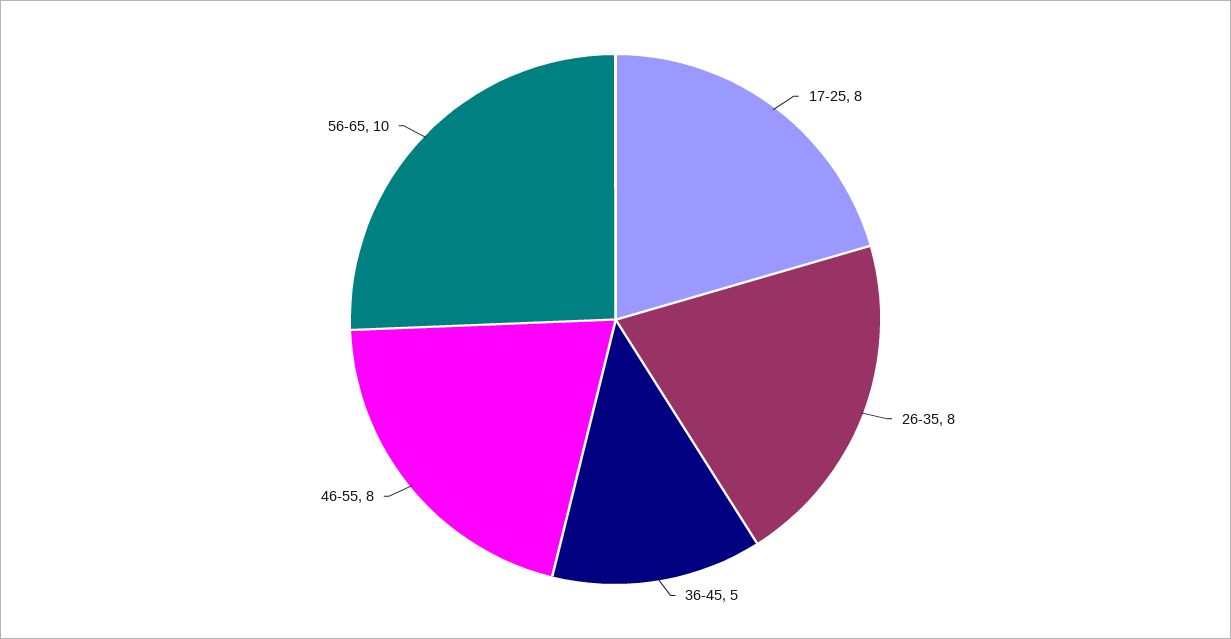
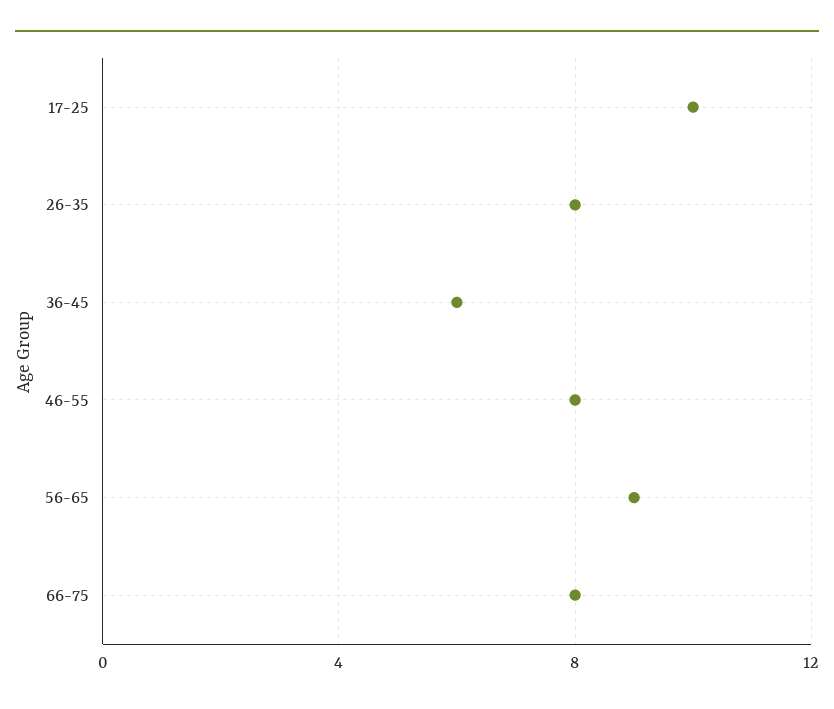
17-25: 8 -> 10
36-45: 5 -> 6
56-65: 10 -> 9
66-75: none -> 8

